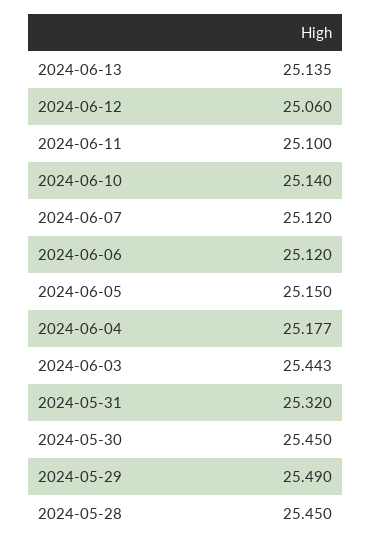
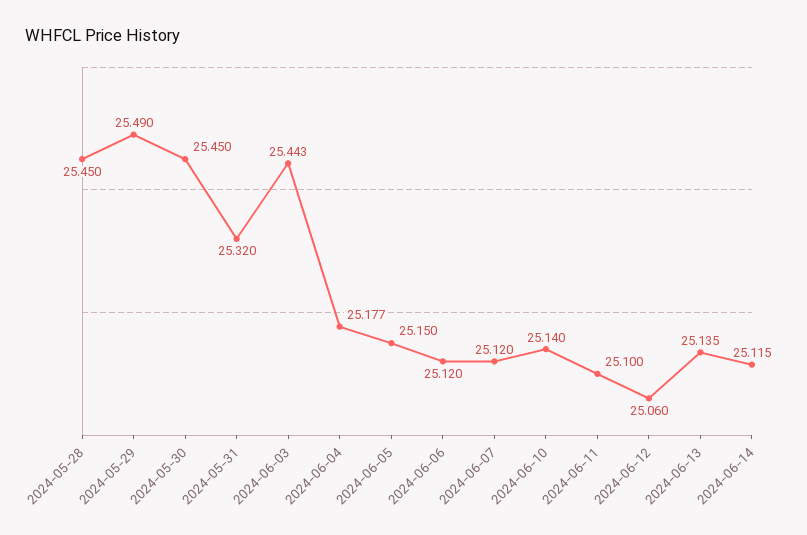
2024-06-14: none -> 25.115

